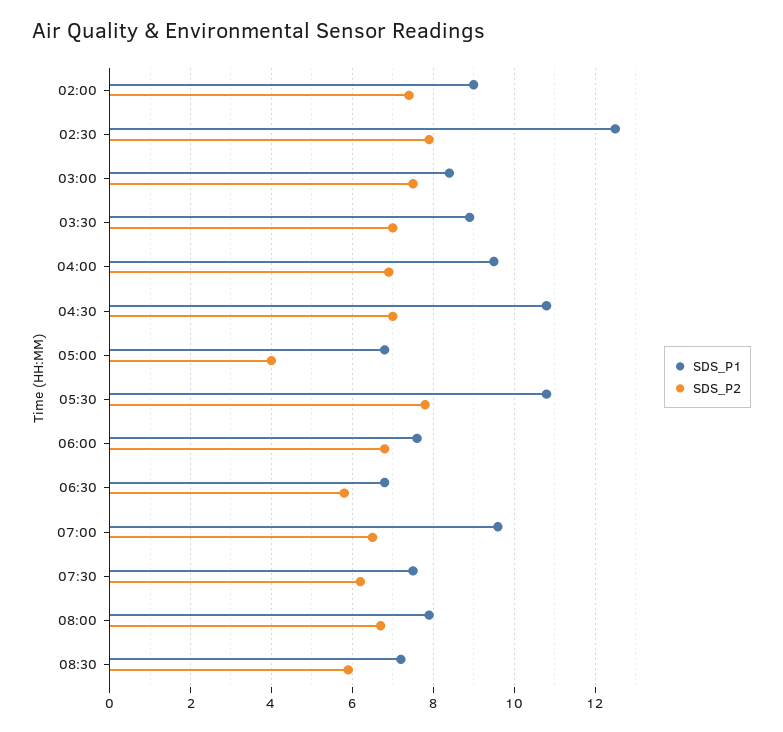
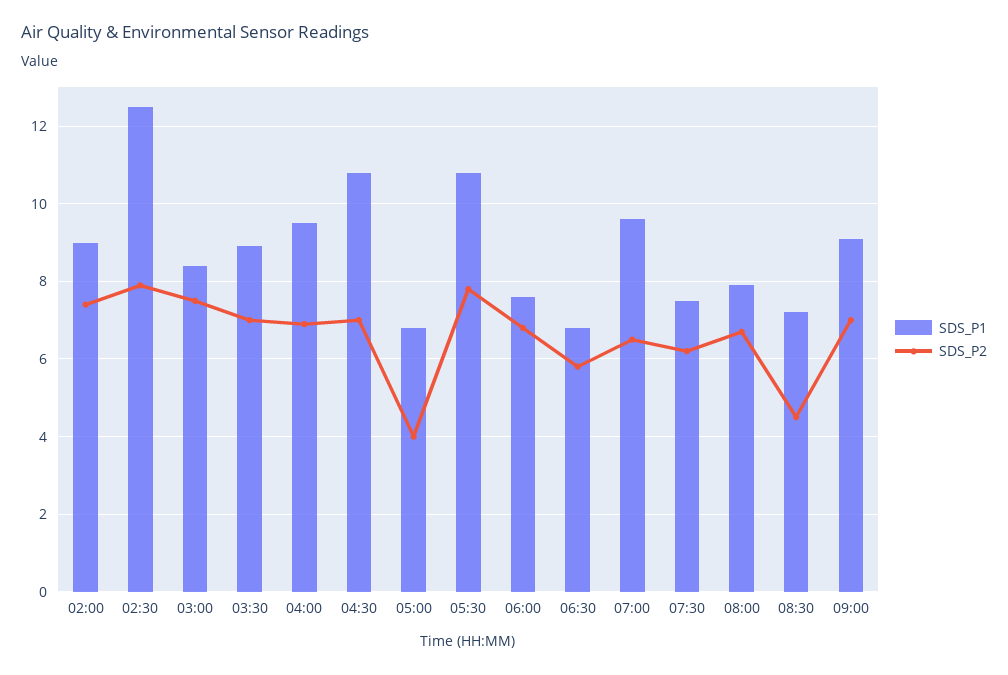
SDS_P2, 08:30: 6 -> 4.5
SDS_P1, 09:00: none -> 9
SDS_P2, 09:00: none -> 7

